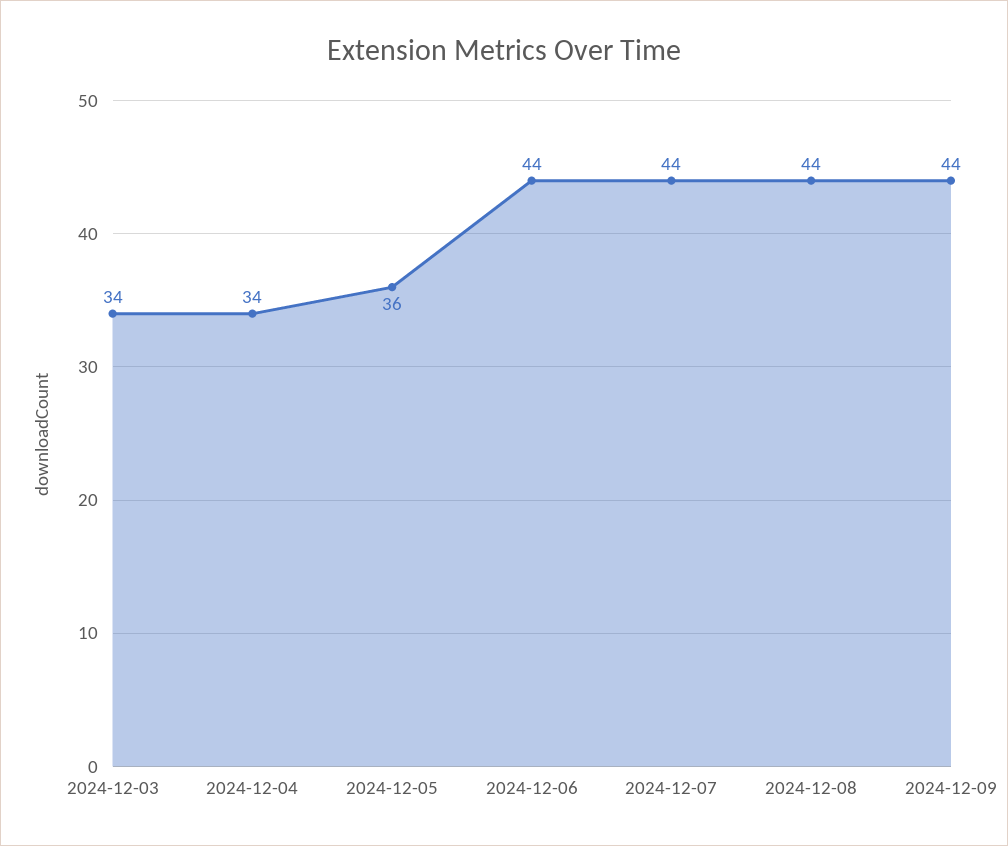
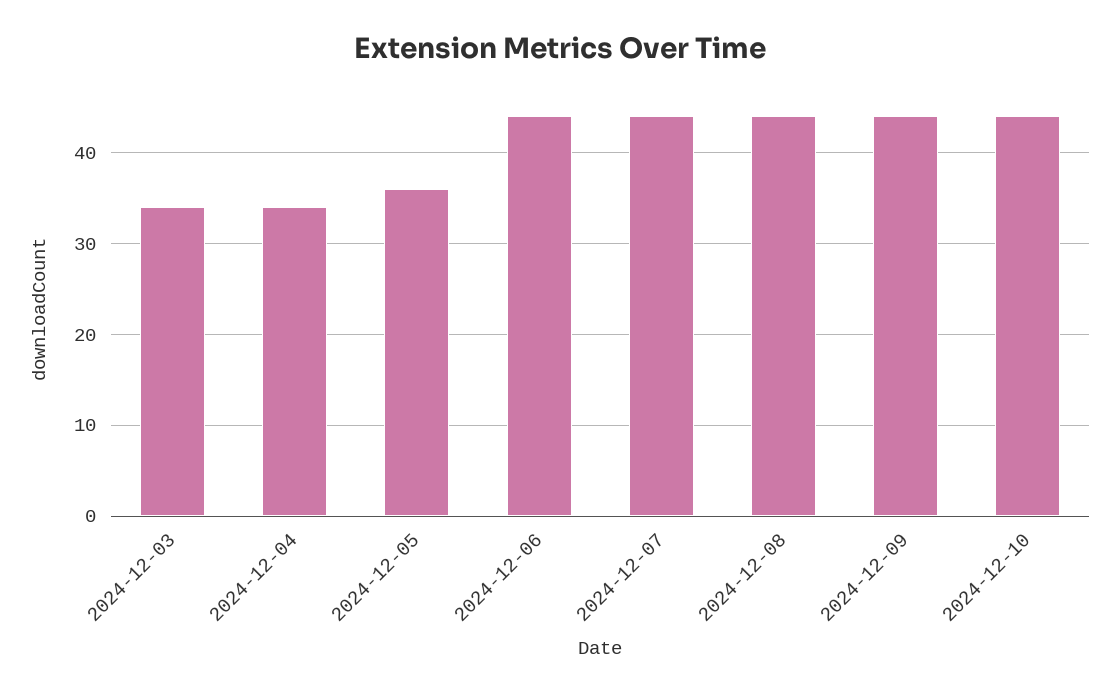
2024-12-10: none -> 44

